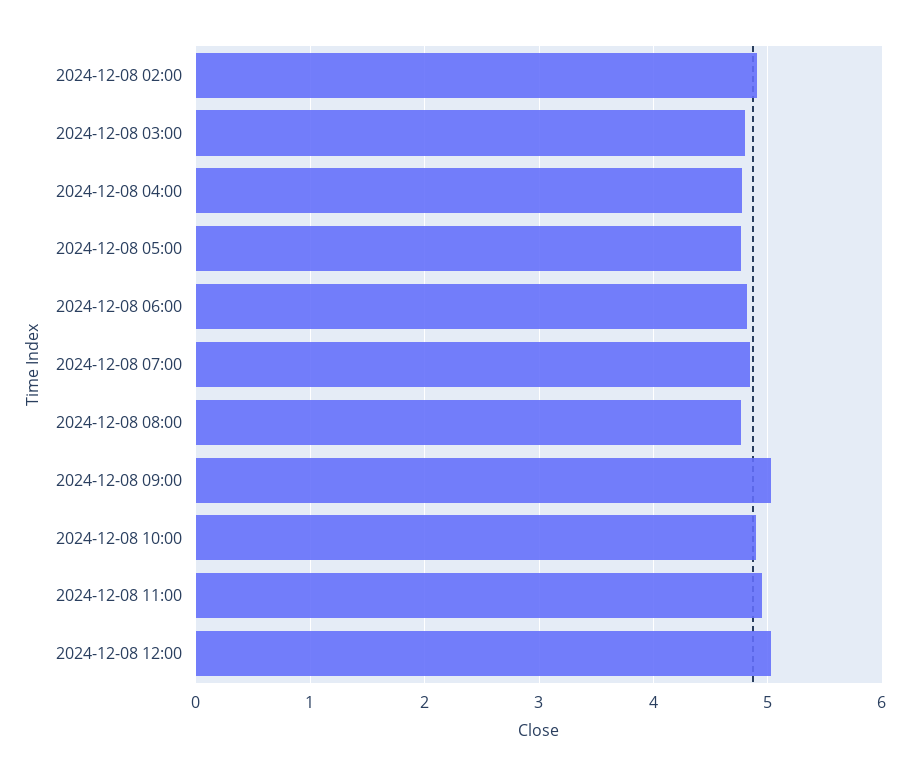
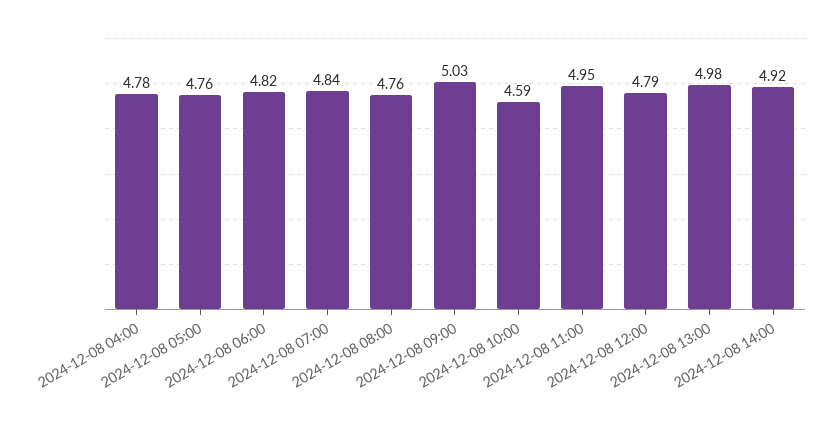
2024-12-08 02:00: 4.9 -> none
2024-12-08 03:00: 4.8 -> none
2024-12-08 10:00: 4.9 -> 4.59
2024-12-08 12:00: 5 -> 4.79
2024-12-08 13:00: none -> 4.98
2024-12-08 14:00: none -> 4.92

